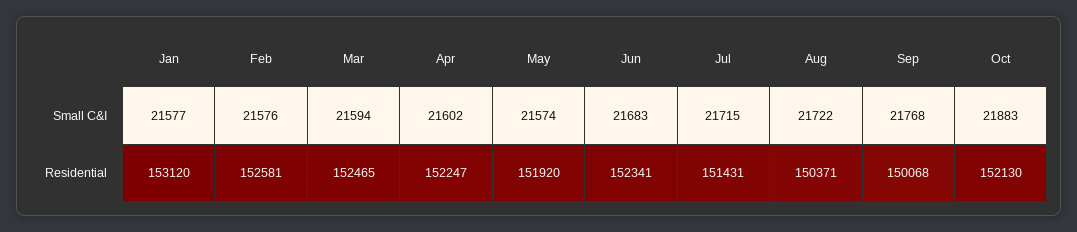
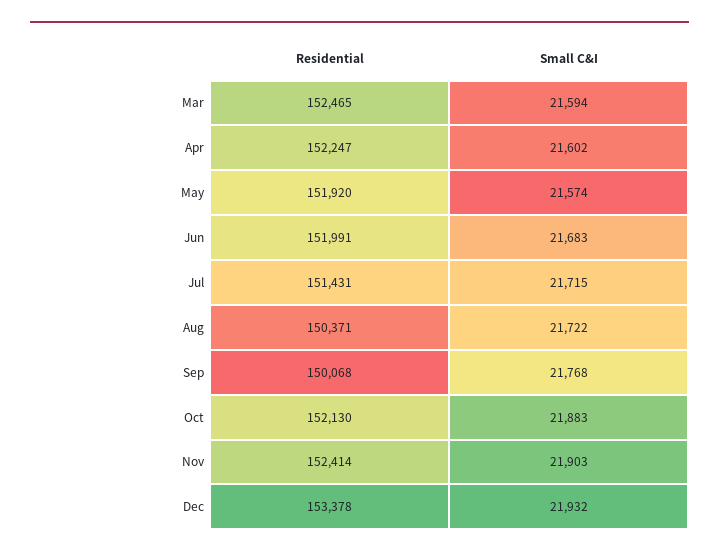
Jan, Small C&I: 21577 -> none
Feb, Small C&I: 21576 -> none
Jan, Residential: 153120 -> none
Feb, Residential: 152581 -> none
Jun, Residential: 152341 -> 151991
Nov, Residential: none -> 152414
Nov, Small C&I: none -> 21903
Dec, Residential: none -> 153378
Dec, Small C&I: none -> 21932

